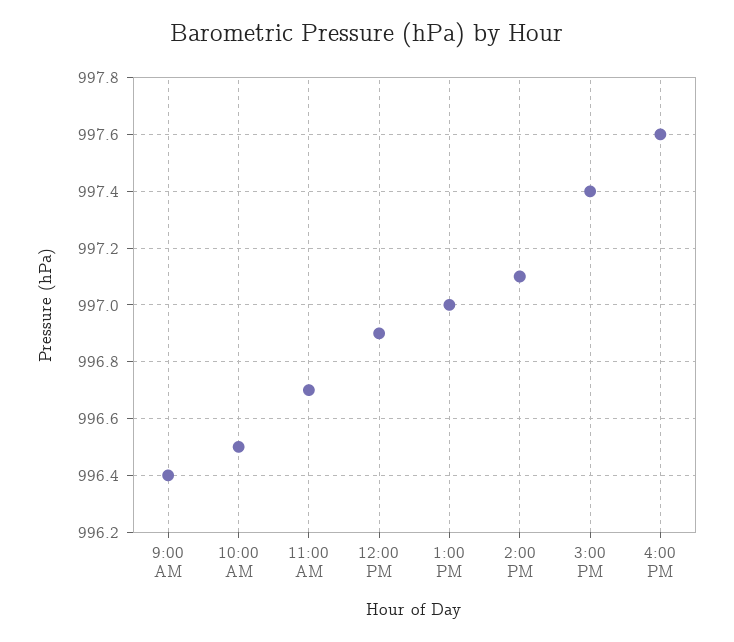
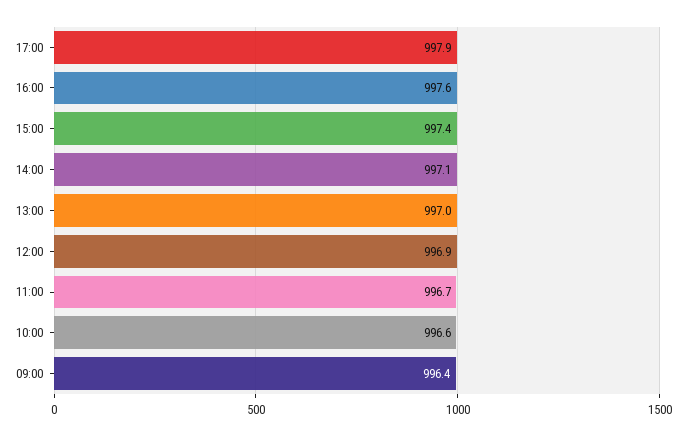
10:00 AM: 996.5 -> 996.6
17:00: none -> 997.9

